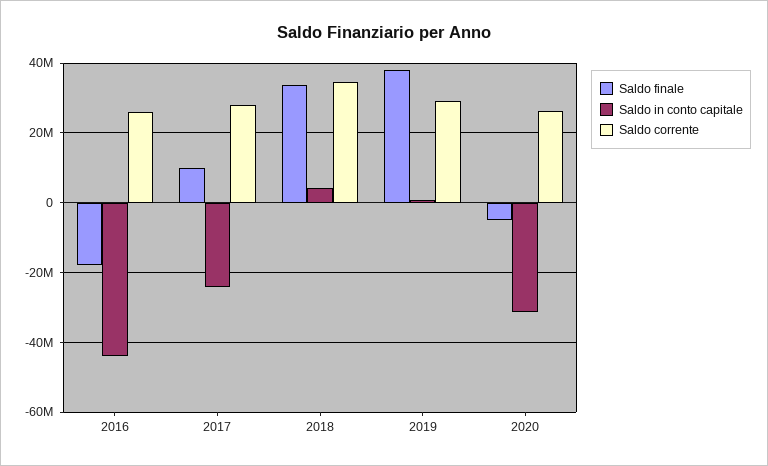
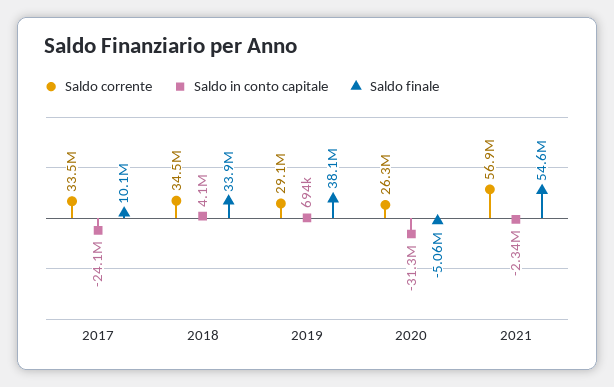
Saldo finale, 2016: -18000000 -> none
Saldo in conto capitale, 2016: -44000000 -> none
Saldo corrente, 2016: 26000000 -> none
Saldo corrente, 2017: 28000000 -> 33500000
Saldo corrente, 2021: none -> 56900000
Saldo in conto capitale, 2021: none -> -2340000
Saldo finale, 2021: none -> 54600000

